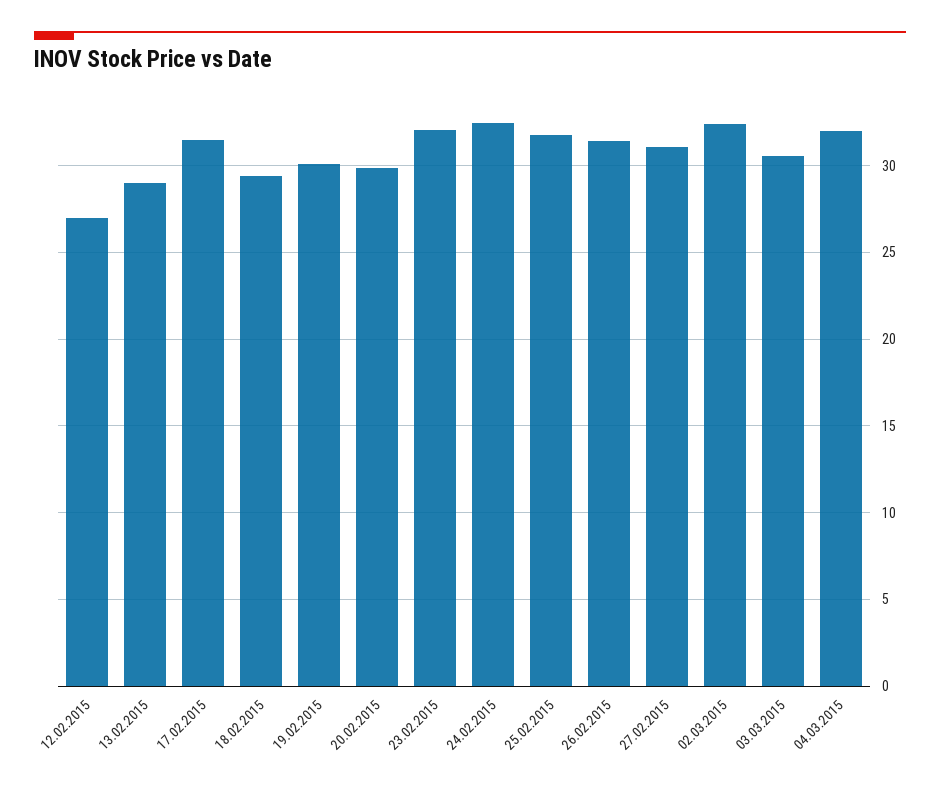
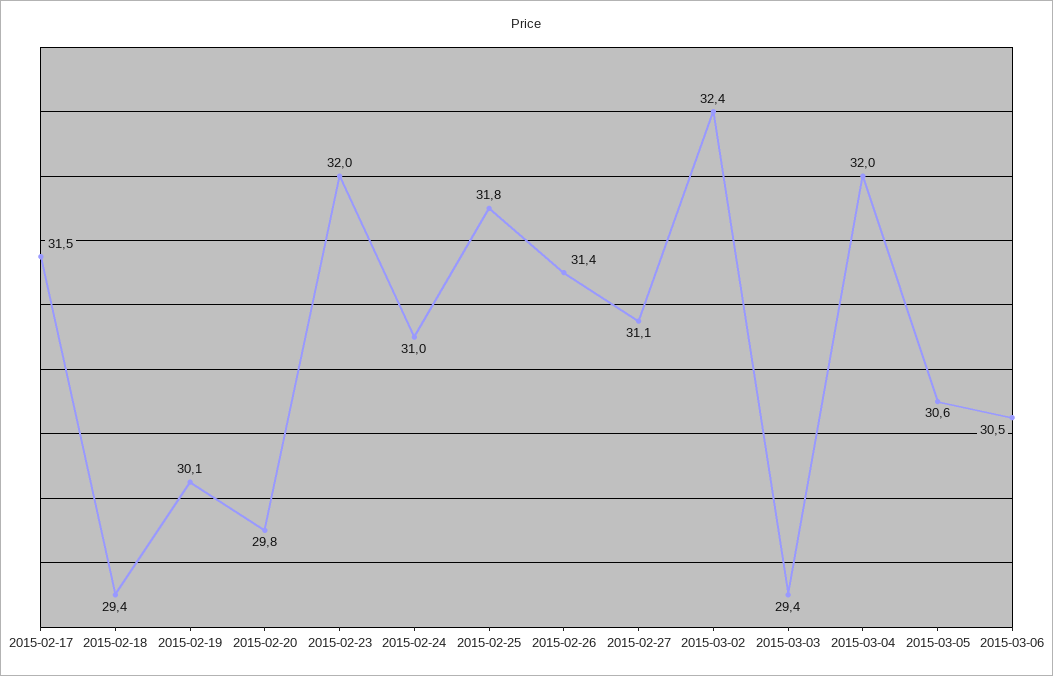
12.02.2015: 27 -> none
13.02.2015: 29 -> none
24.02.2015: 32.5 -> 31
03.03.2015: 30.5 -> 29.4
2015-03-05: none -> 30.6
2015-03-06: none -> 30.5

